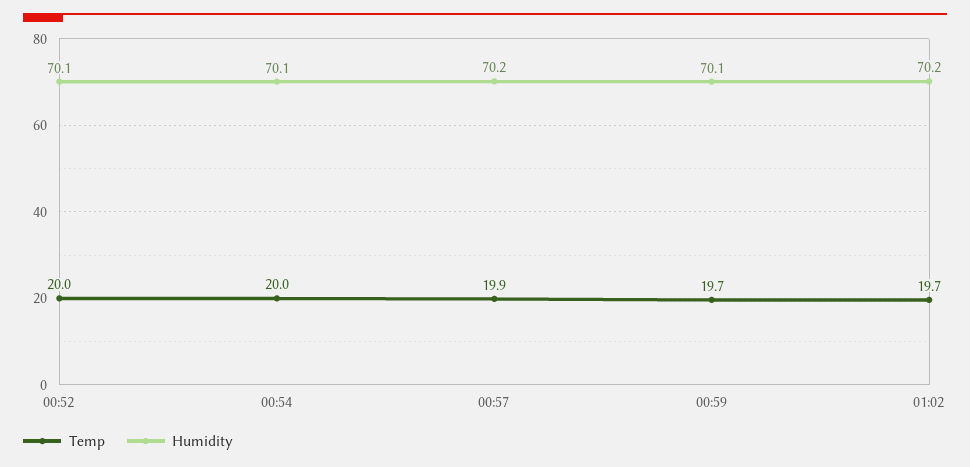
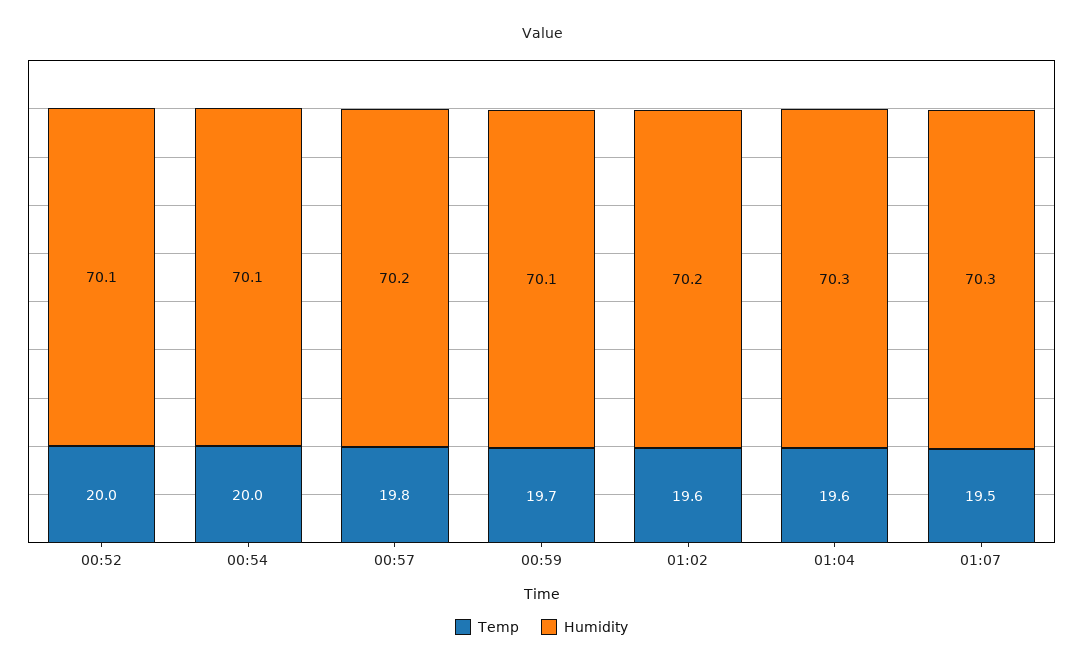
Temp, 00:57: 19.9 -> 19.8
Temp, 01:02: 19.7 -> 19.6
Temp, 01:04: none -> 19.6
Humidity, 01:04: none -> 70.3
Temp, 01:07: none -> 19.5
Humidity, 01:07: none -> 70.3

